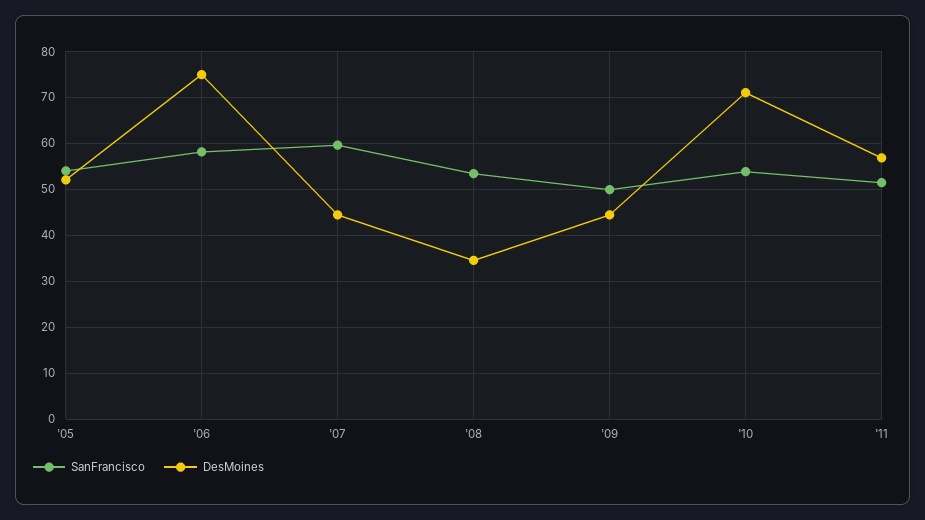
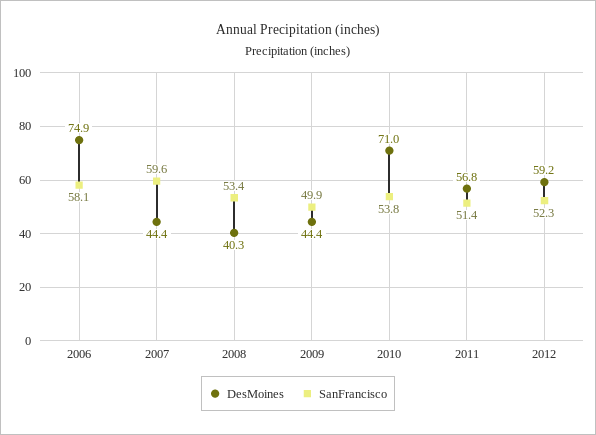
SanFrancisco, '05: 54 -> none
DesMoines, '05: 52 -> none
DesMoines, '08: 34 -> 40.3
DesMoines, 2012: none -> 59.2
SanFrancisco, 2012: none -> 52.3

